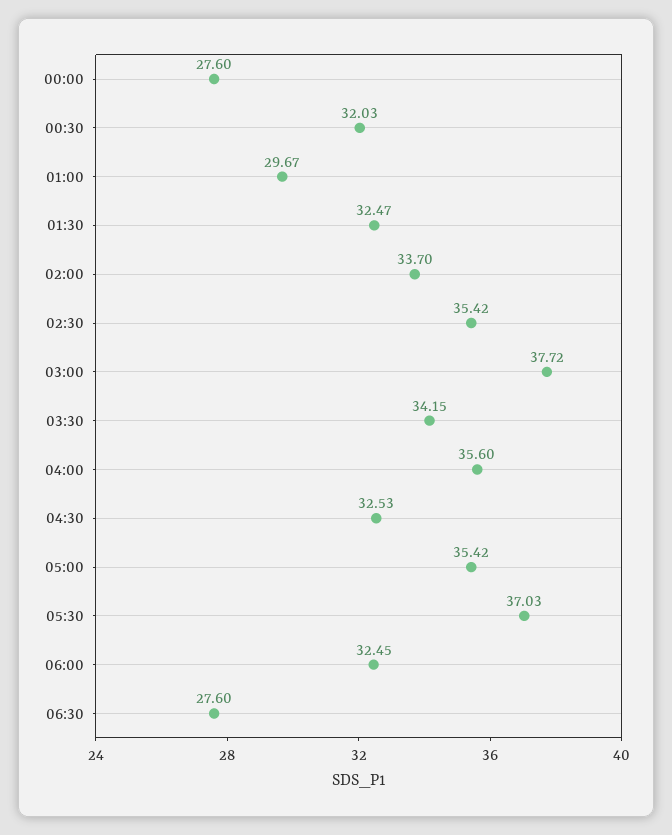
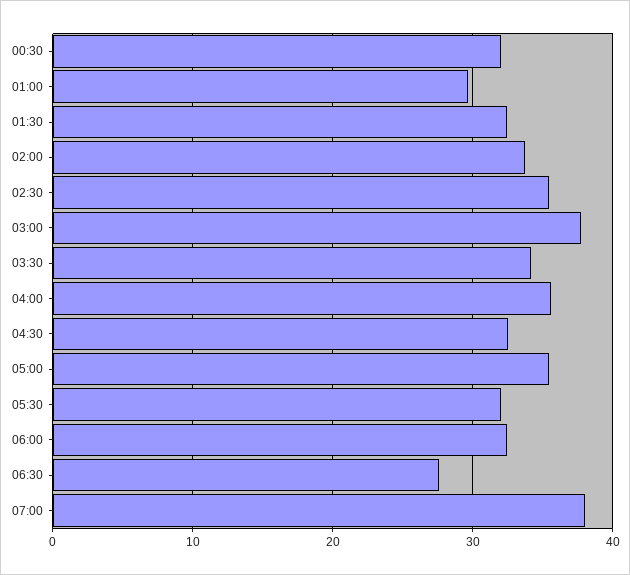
00:00: 27.6 -> none
05:30: 37.03 -> 32
07:00: none -> 38

